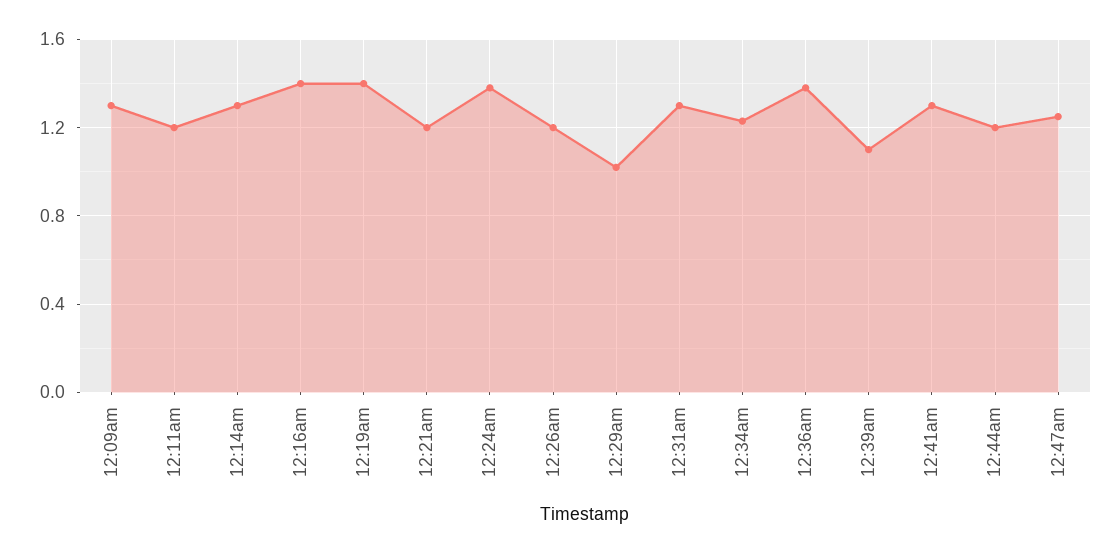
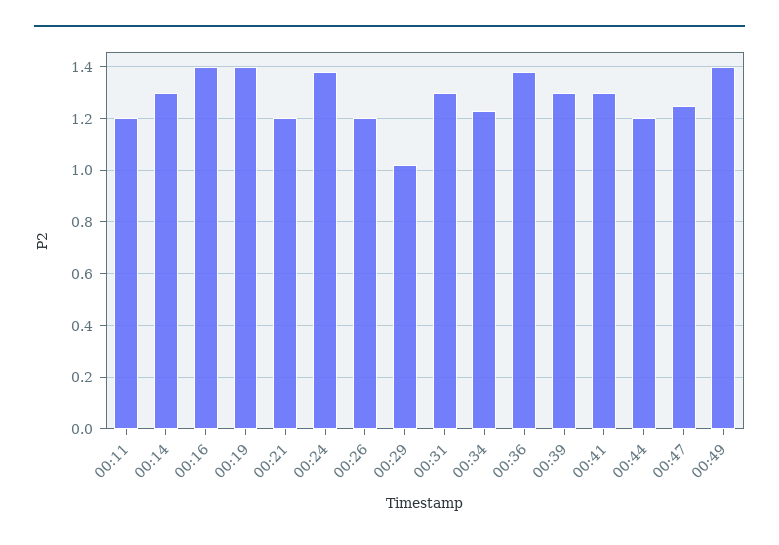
12:09am: 1.3 -> none
12:39am: 1.1 -> 1.3
00:49: none -> 1.4

